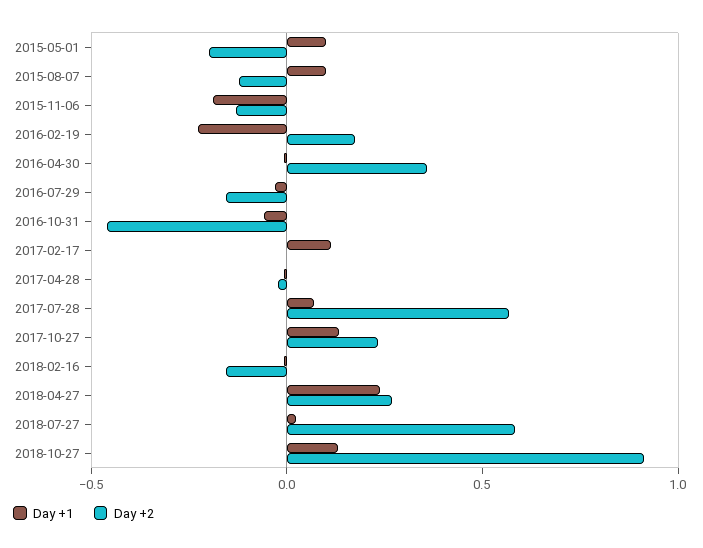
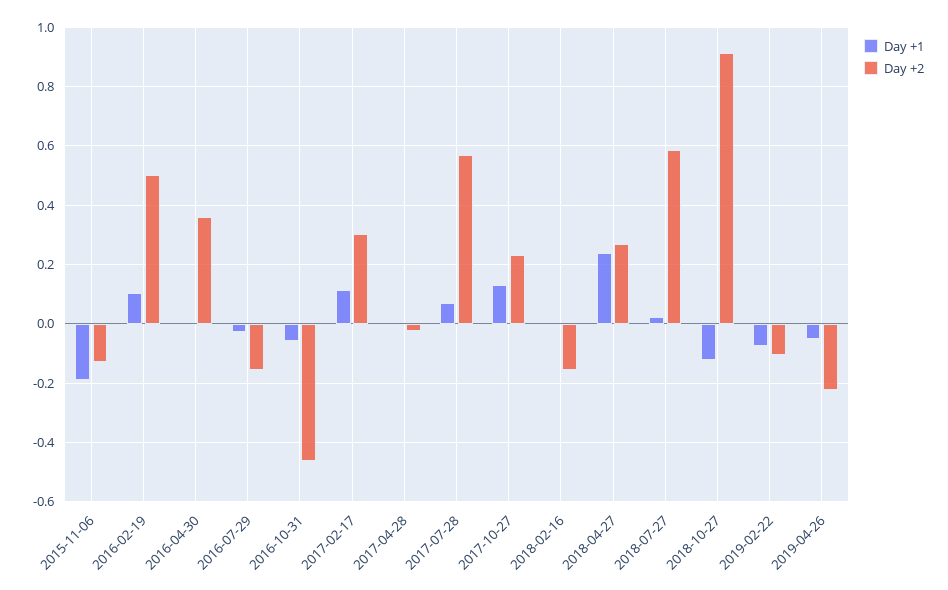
Day +1, 2015-05-01: 0.1 -> none
Day +2, 2015-05-01: -0.2 -> none
Day +1, 2015-08-07: 0.1 -> none
Day +2, 2015-08-07: -0.1 -> none
Day +1, 2016-02-19: -0.2 -> 0.1
Day +2, 2016-02-19: 0.2 -> 0.5
Day +2, 2017-02-17: 0 -> 0.3
Day +1, 2018-10-27: 0.1 -> -0.125
Day +1, 2019-02-22: none -> -0.075
Day +2, 2019-02-22: none -> -0.1
Day +1, 2019-04-26: none -> -0.05
Day +2, 2019-04-26: none -> -0.225

